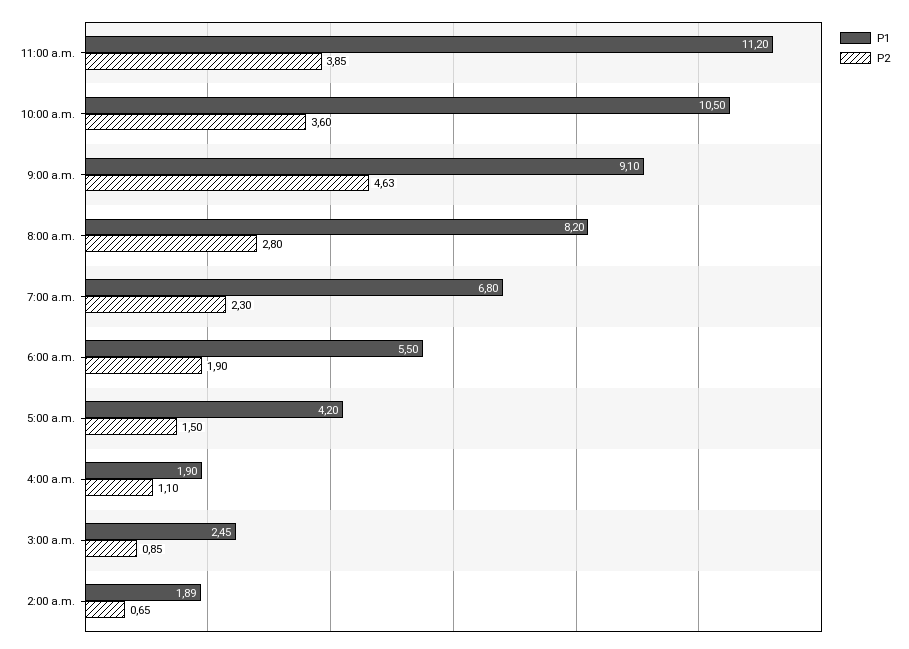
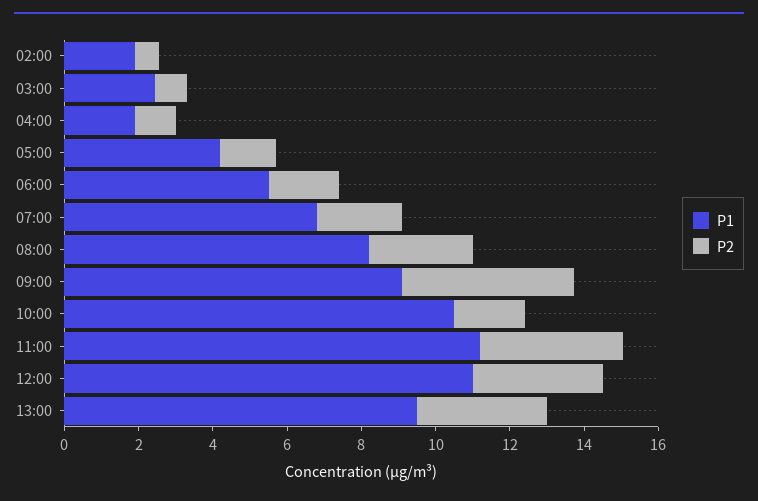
P2, 10:00 a.m.: 3.6 -> 2
P1, 12:00: none -> 11
P2, 12:00: none -> 3.5
P1, 13:00: none -> 9.5
P2, 13:00: none -> 3.5

